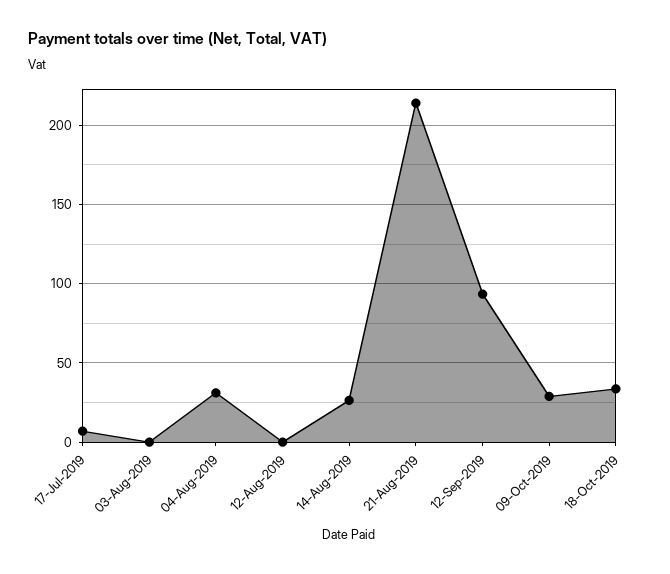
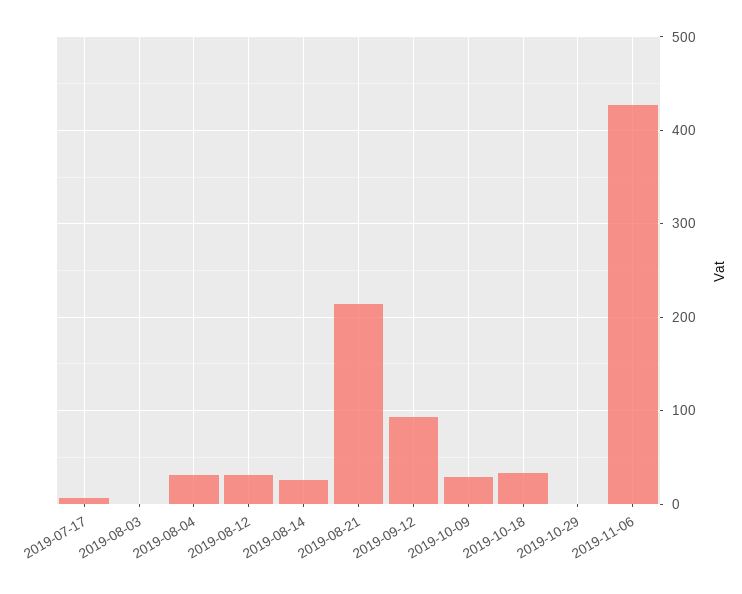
12-Aug-2019: 0 -> 30
2019-10-29: none -> 0
2019-11-06: none -> 430

